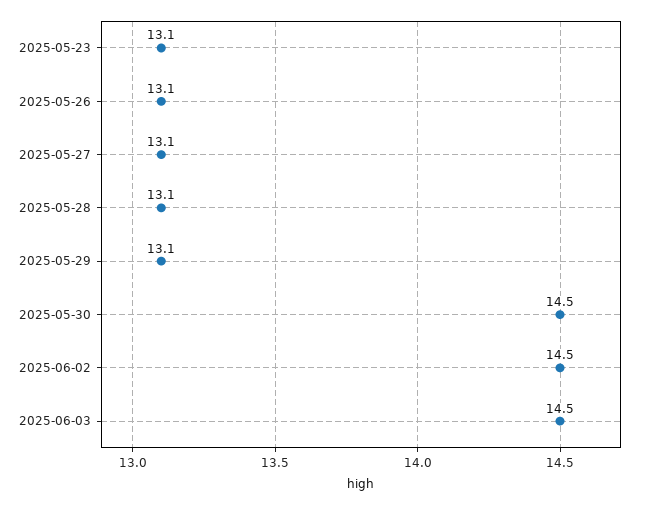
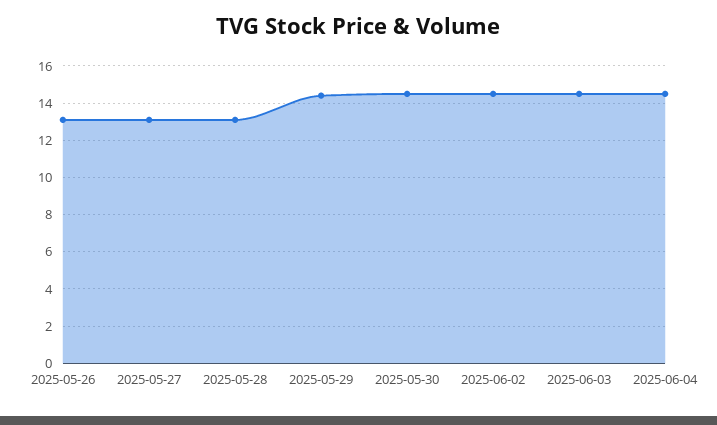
2025-05-23: 13.1 -> none
2025-05-29: 13.1 -> 14.5
2025-06-04: none -> 14.5

